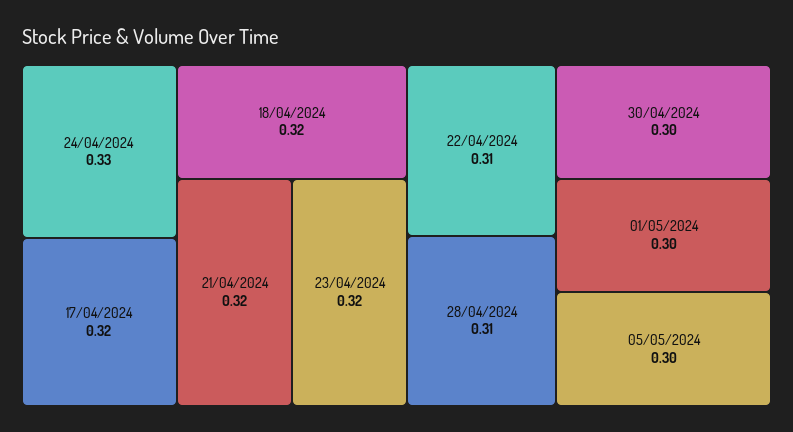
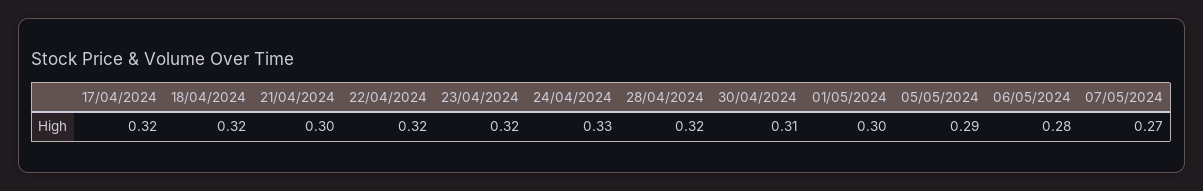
21/04/2024: 0.32 -> 0.3
22/04/2024: 0.31 -> 0.32
28/04/2024: 0.31 -> 0.32
30/04/2024: 0.3 -> 0.31
05/05/2024: 0.3 -> 0.29
06/05/2024: none -> 0.28
07/05/2024: none -> 0.27

